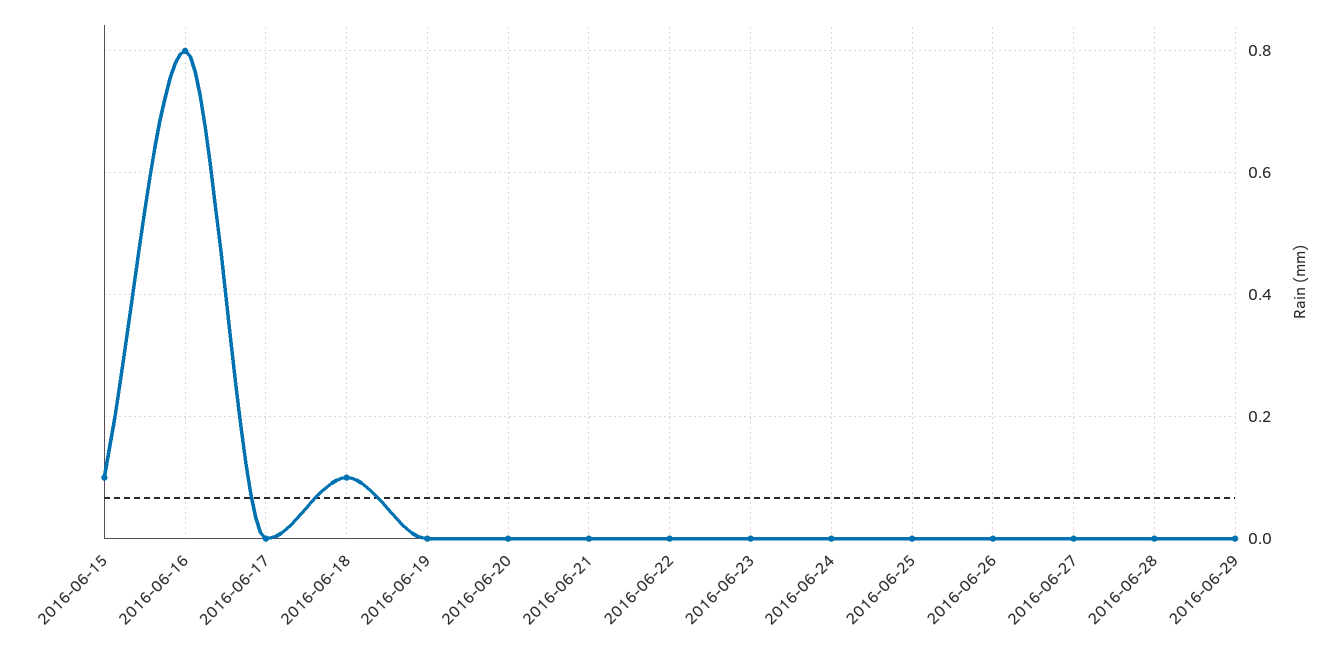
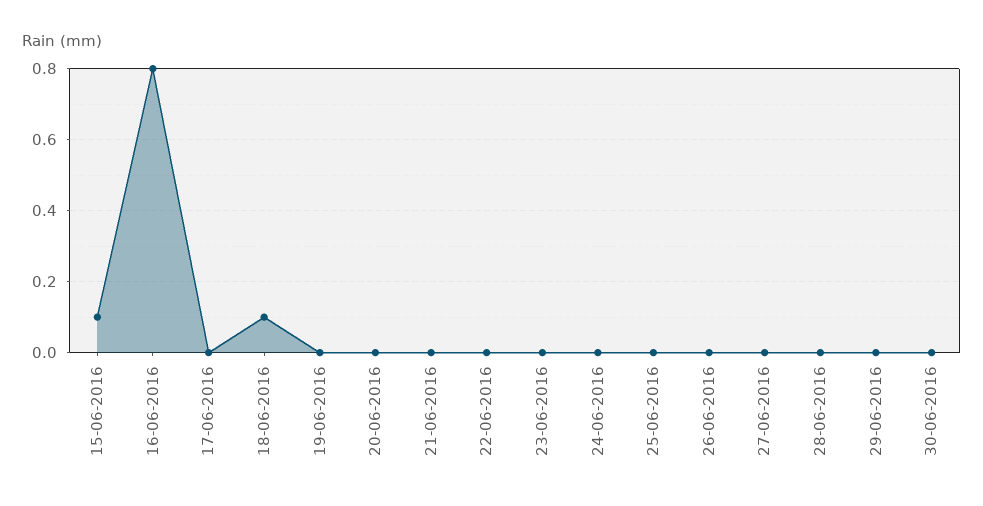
30-06-2016: none -> 0

